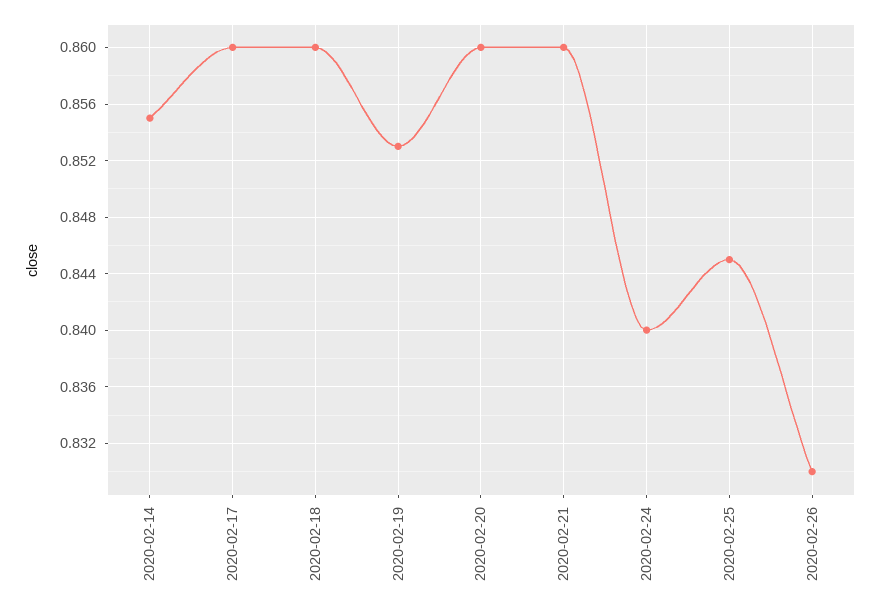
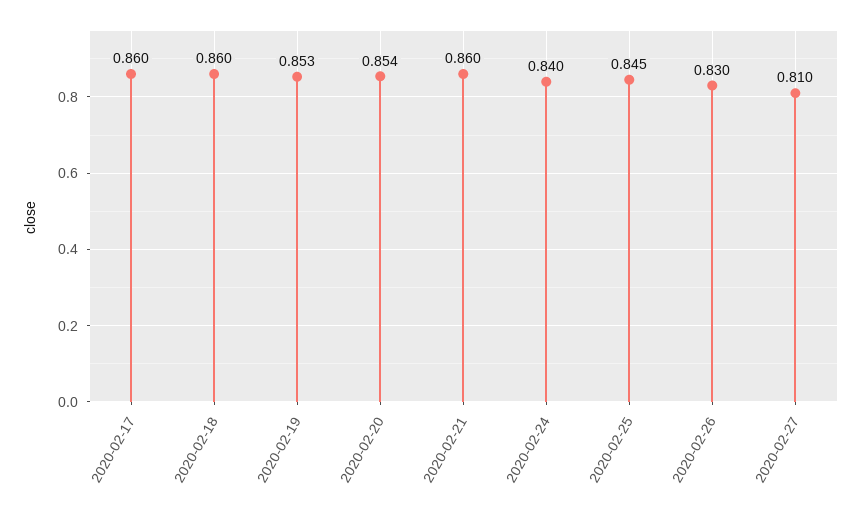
2020-02-14: 0.855 -> none
2020-02-20: 0.86 -> 0.854
2020-02-27: none -> 0.81

